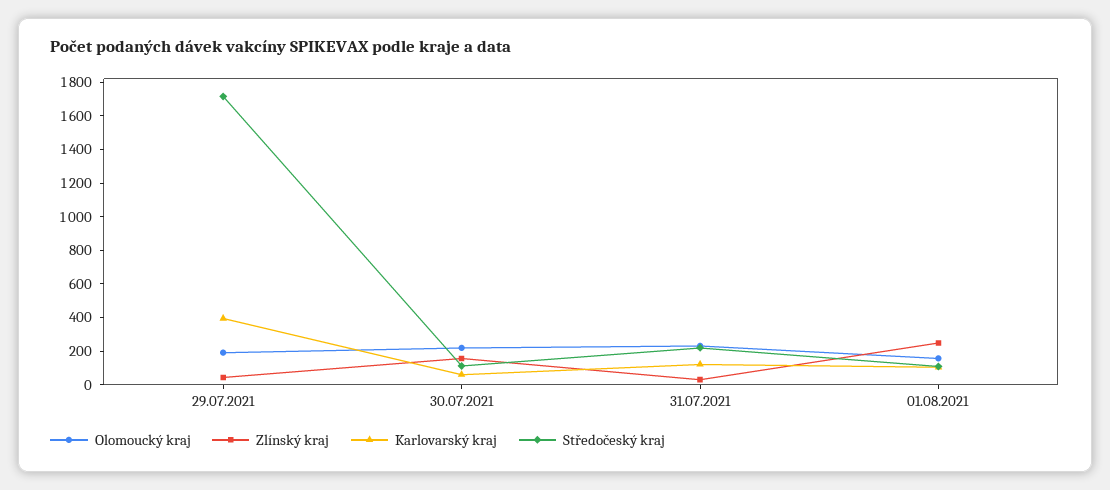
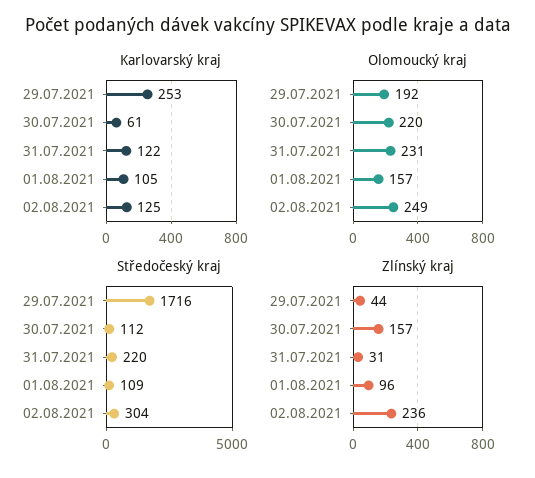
Karlovarský kraj, 29.07.2021: 400 -> 253
Zlínský kraj, 01.08.2021: 250 -> 96
Karlovarský kraj, 02.08.2021: none -> 125
Olomoucký kraj, 02.08.2021: none -> 249
Středočeský kraj, 02.08.2021: none -> 304
Zlínský kraj, 02.08.2021: none -> 236

